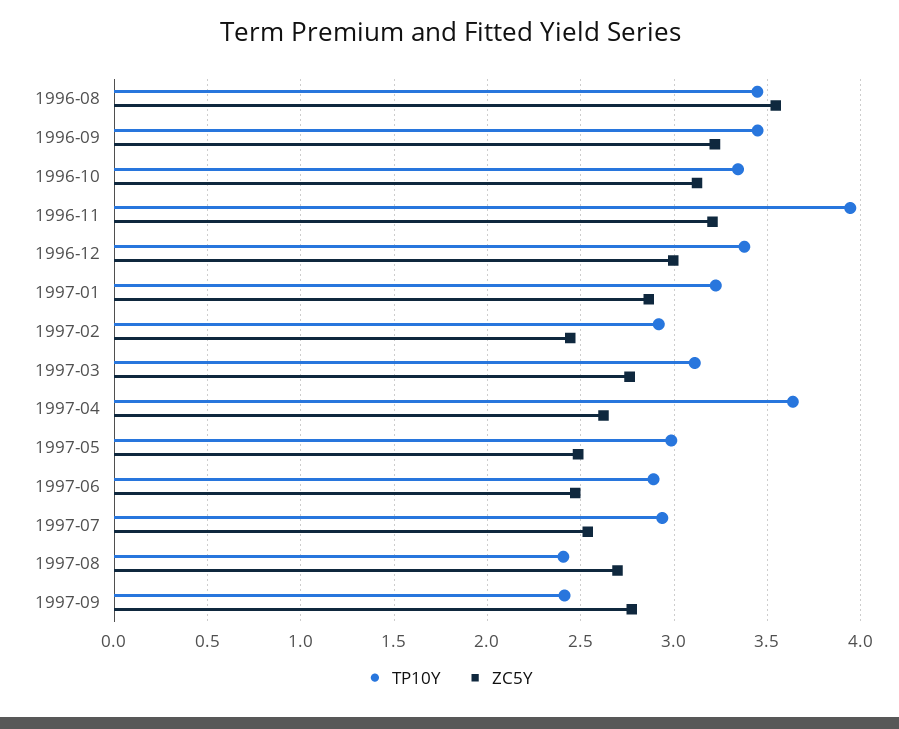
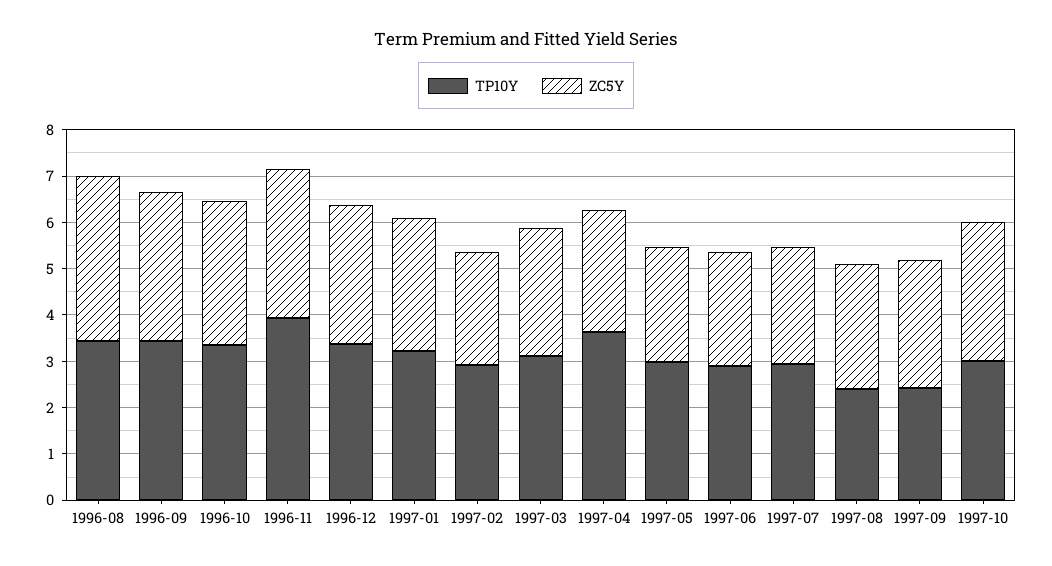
TP10Y, 1997-10: none -> 3
ZC5Y, 1997-10: none -> 3

